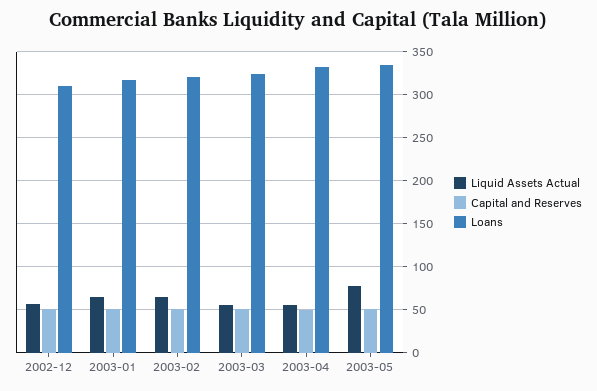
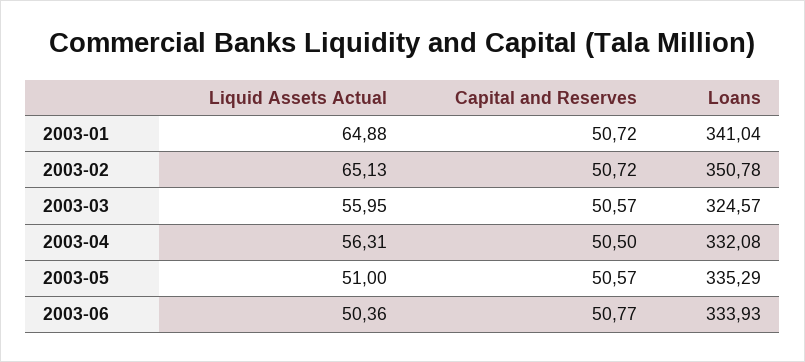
Liquid Assets Actual, 2002-12: 60 -> none
Capital and Reserves, 2002-12: 50 -> none
Loans, 2002-12: 310 -> none
Loans, 2003-01: 320 -> 341.04
Loans, 2003-02: 320 -> 350.78
Liquid Assets Actual, 2003-05: 80 -> 51
Liquid Assets Actual, 2003-06: none -> 50.36
Capital and Reserves, 2003-06: none -> 50.77
Loans, 2003-06: none -> 333.93

